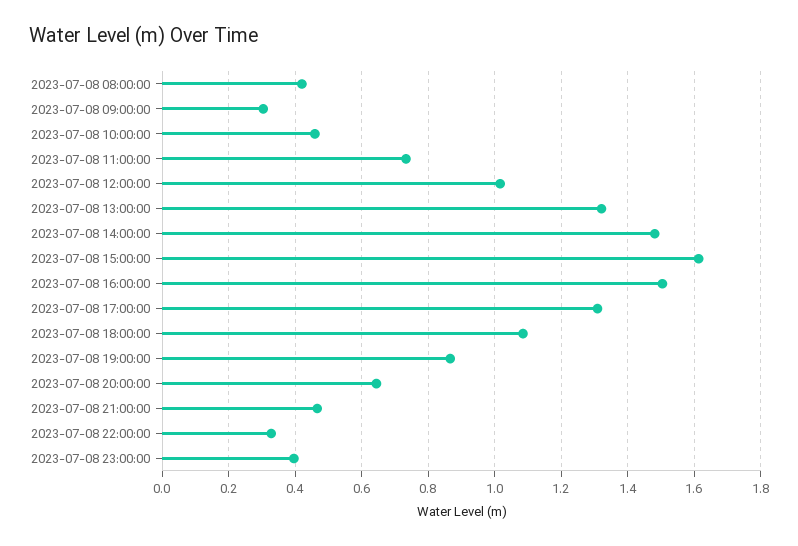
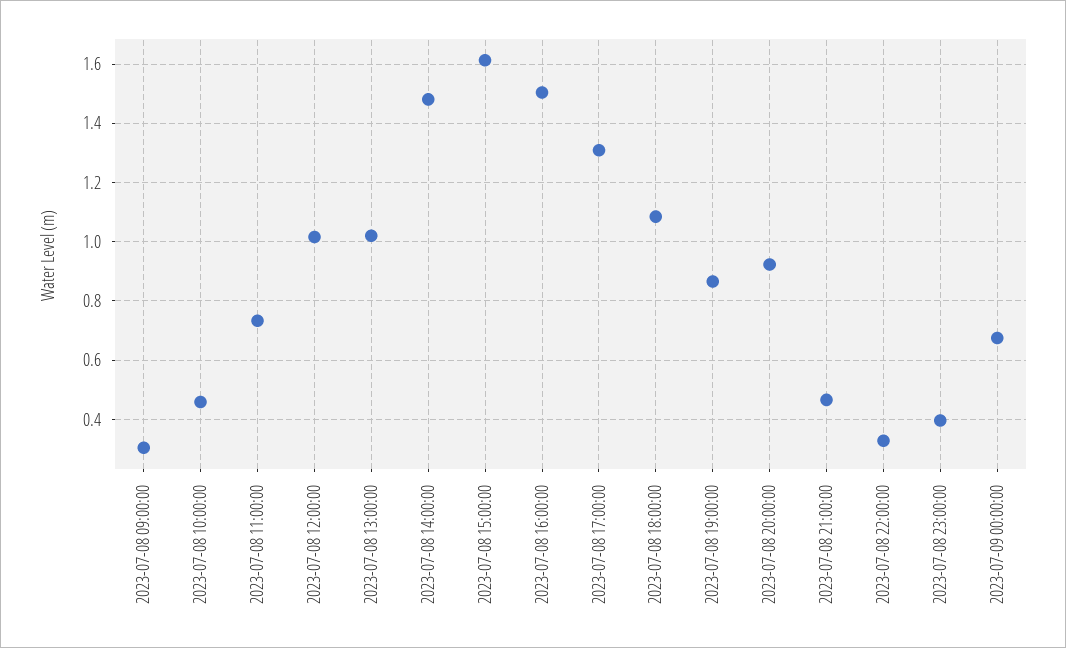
2023-07-08 08:00:00: 0.42 -> none
2023-07-08 13:00:00: 1.32 -> 1.025
2023-07-08 20:00:00: 0.64 -> 0.925
2023-07-09 00:00:00: none -> 0.675

